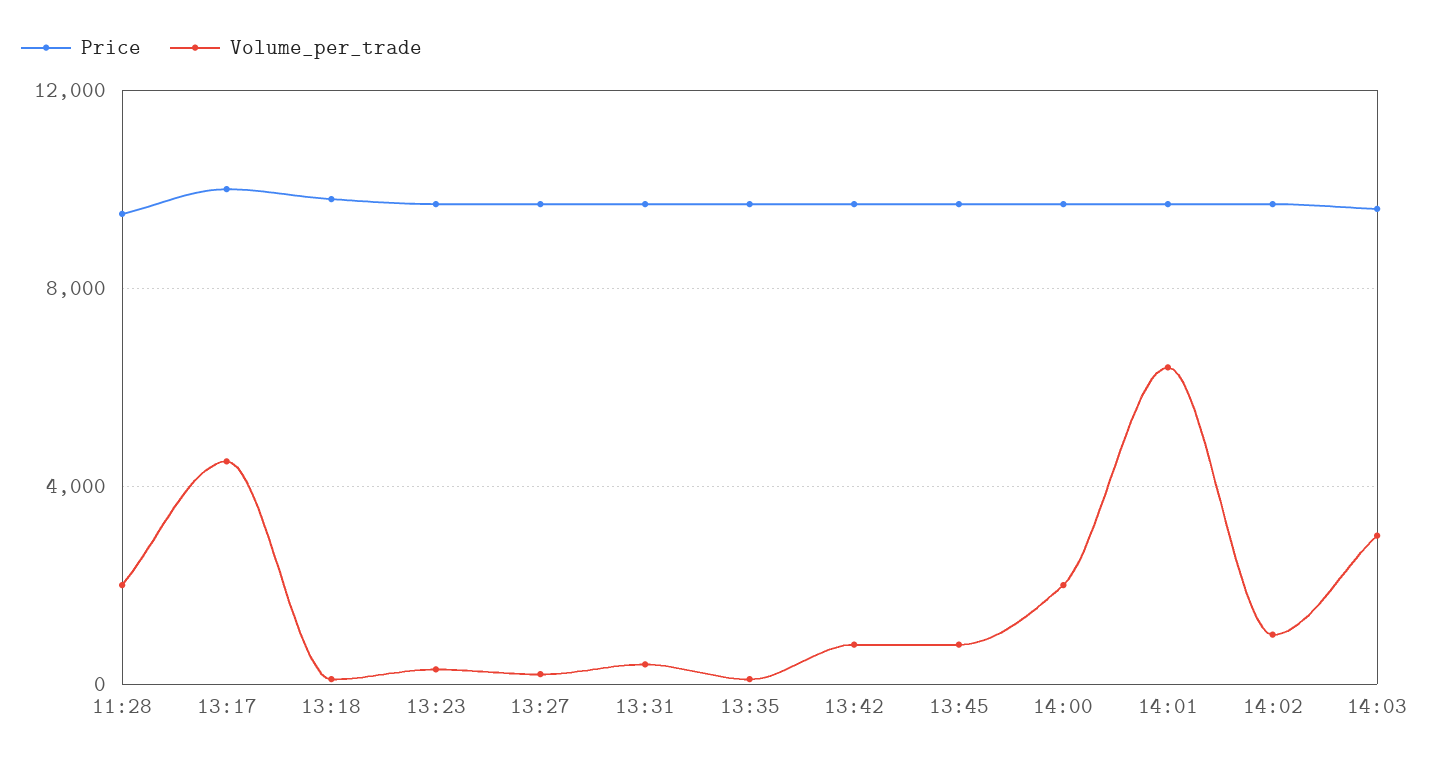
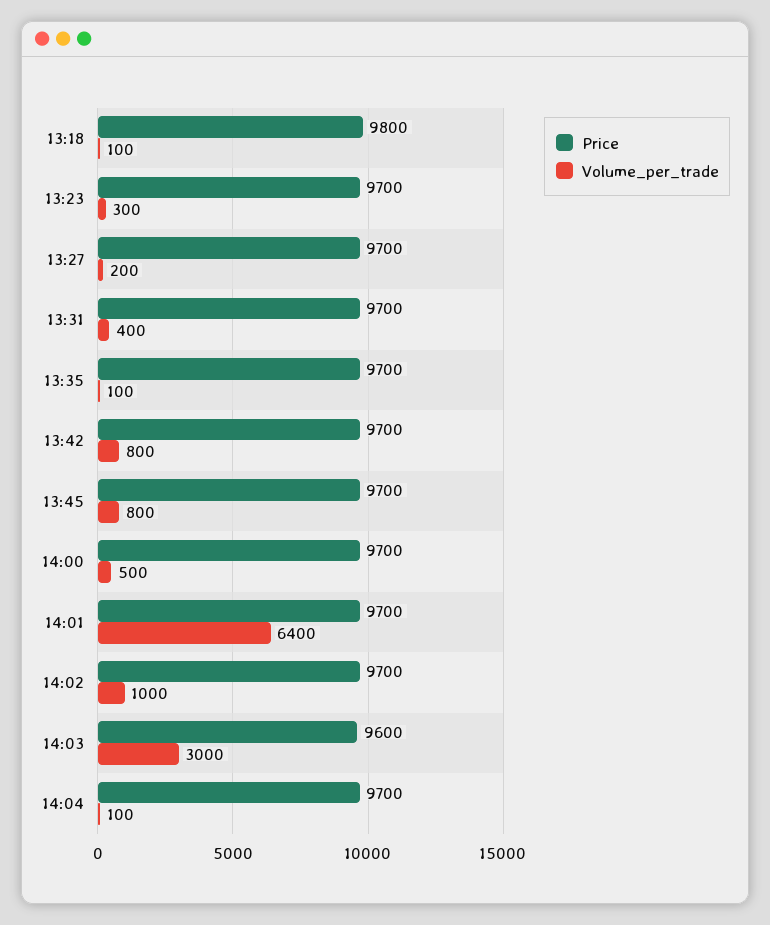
Price, 11:28: 9500 -> none
Volume_per_trade, 11:28: 2000 -> none
Price, 13:17: 10000 -> none
Volume_per_trade, 13:17: 4500 -> none
Volume_per_trade, 14:00: 2000 -> 500
Price, 14:04: none -> 9700
Volume_per_trade, 14:04: none -> 100

